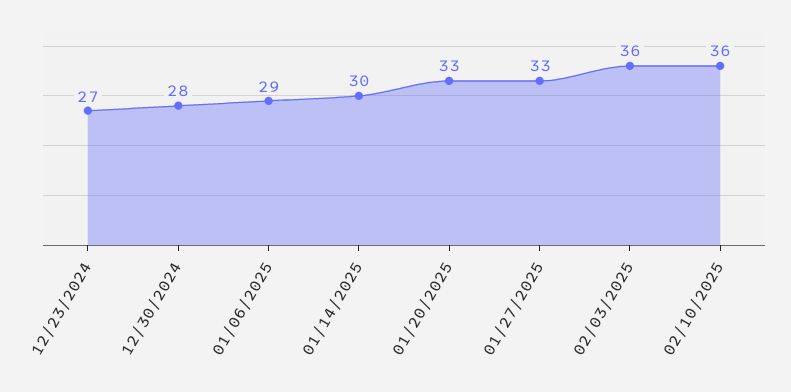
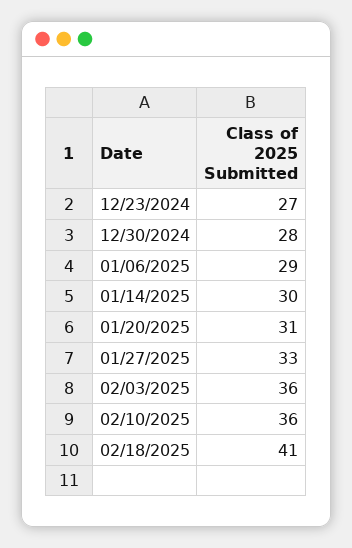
01/20/2025: 33 -> 31
02/18/2025: none -> 41

